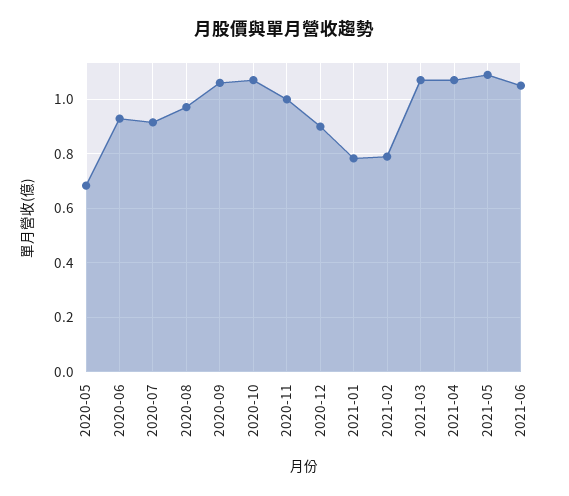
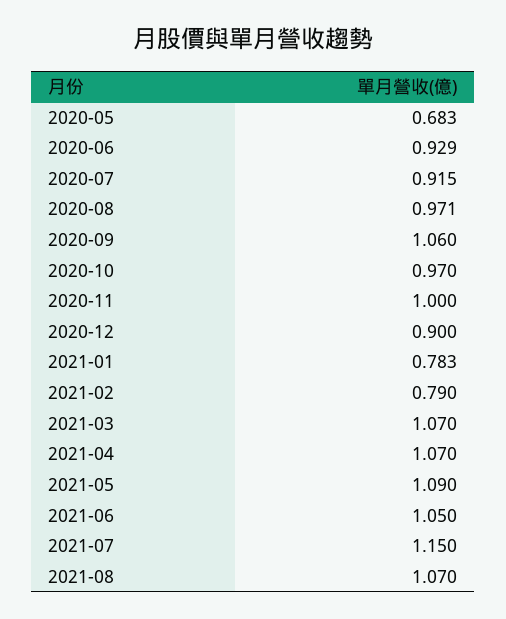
2020-10: 1.075 -> 0.97
2021-07: none -> 1.15
2021-08: none -> 1.07

